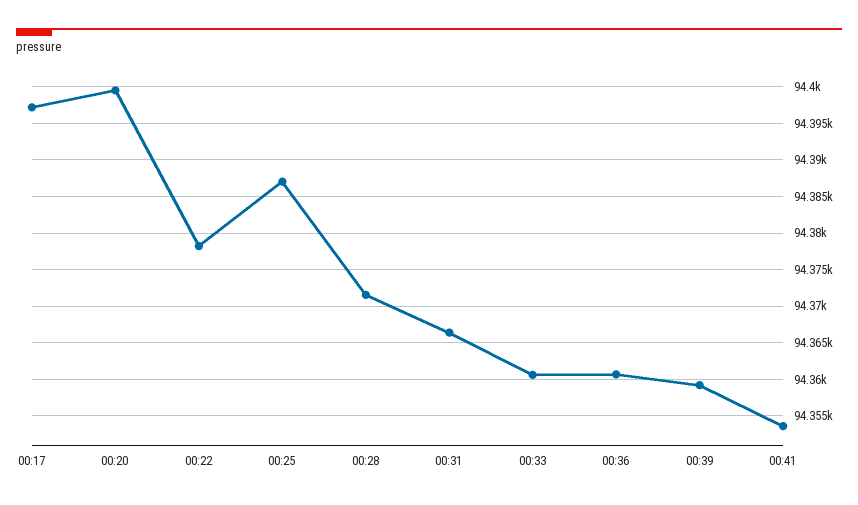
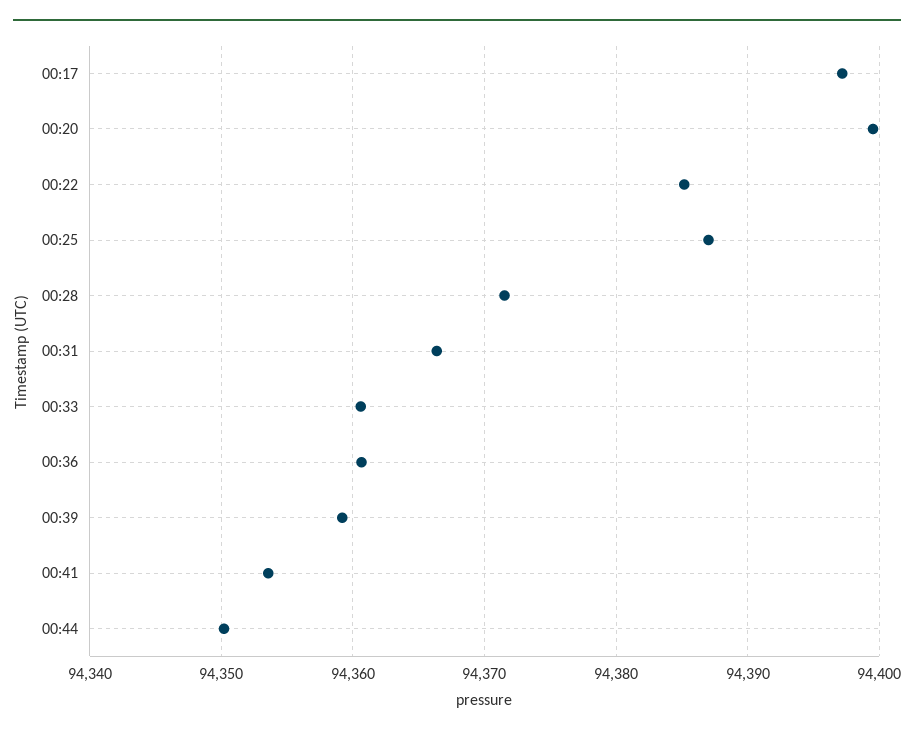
00:22: 94378 -> 94385
00:44: none -> 94350

